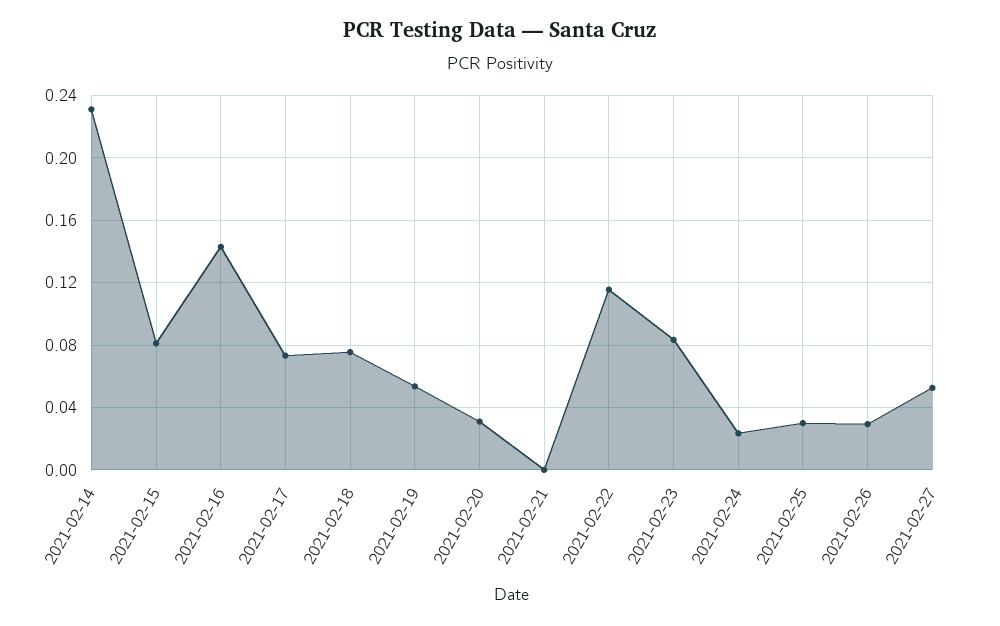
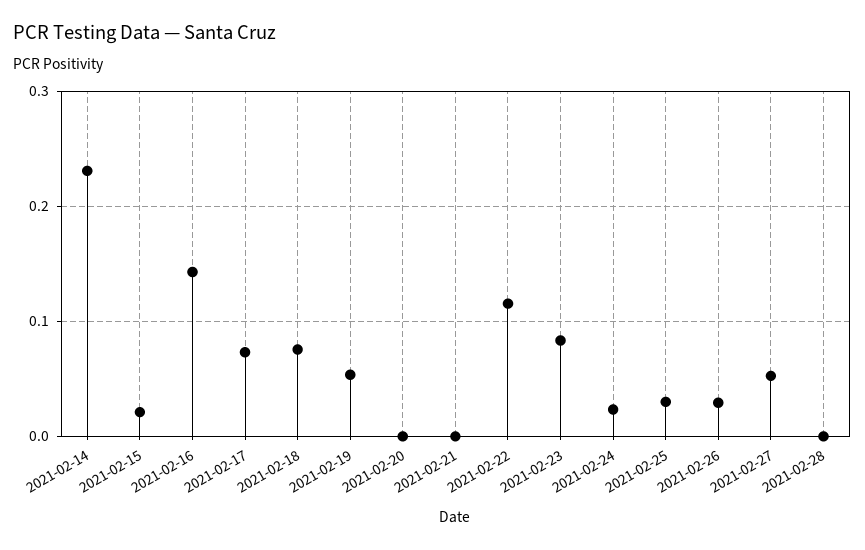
2021-02-15: 0.08 -> 0.02
2021-02-20: 0.03 -> 0
2021-02-28: none -> 0

